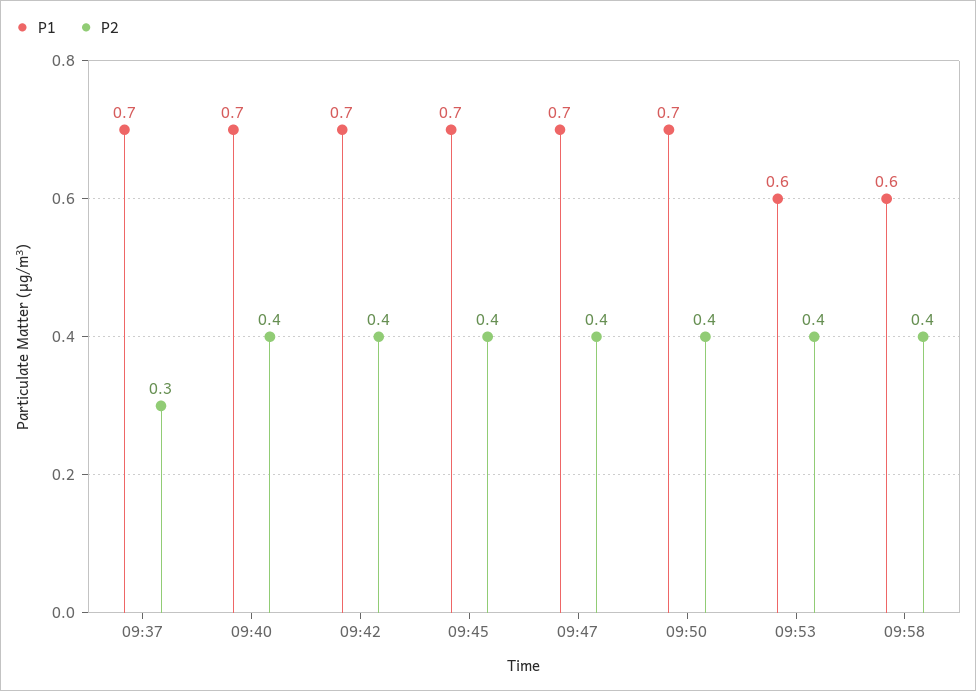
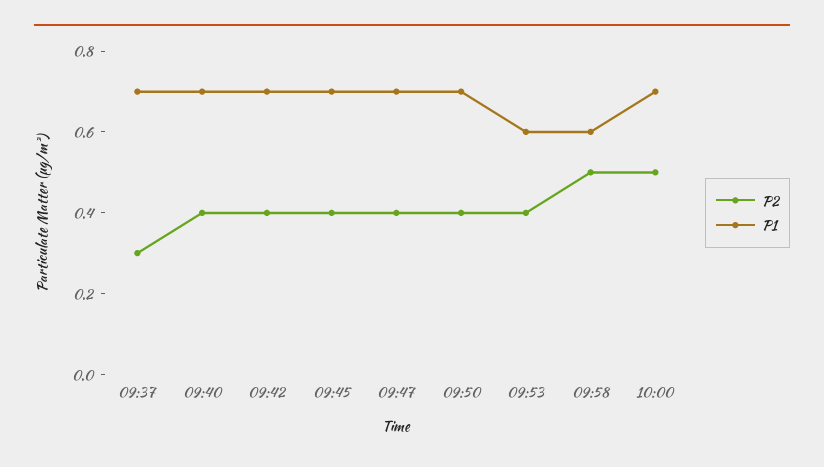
P2, 09:58: 0.4 -> 0.5
P2, 10:00: none -> 0.5
P1, 10:00: none -> 0.7

